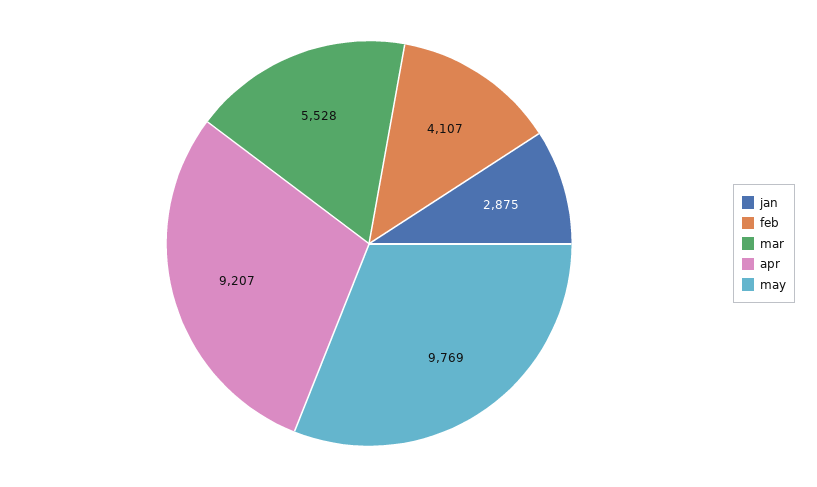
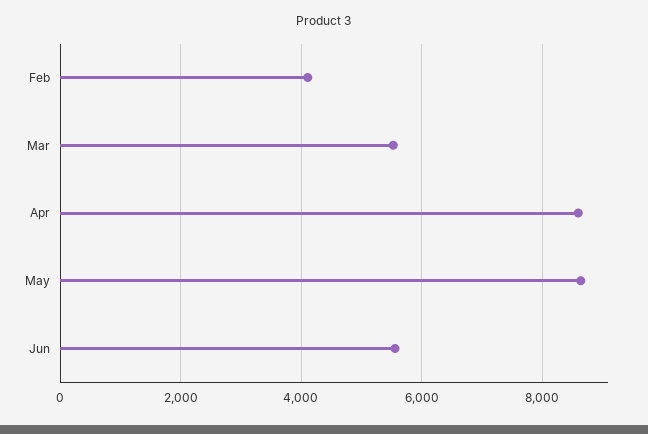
jan: 2875 -> none
apr: 9207 -> 8600
may: 9769 -> 8600
Jun: none -> 5600

